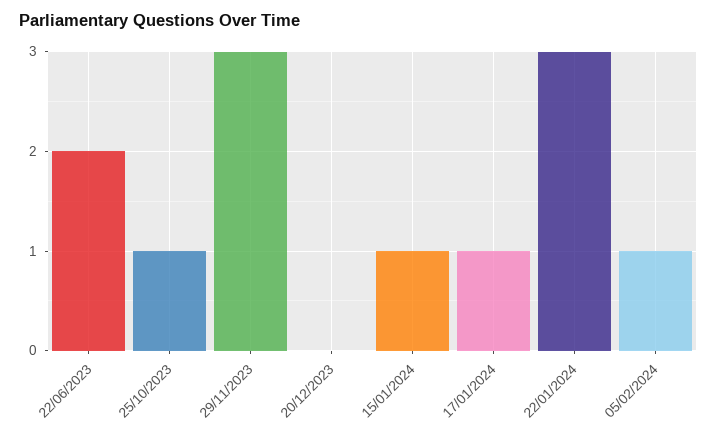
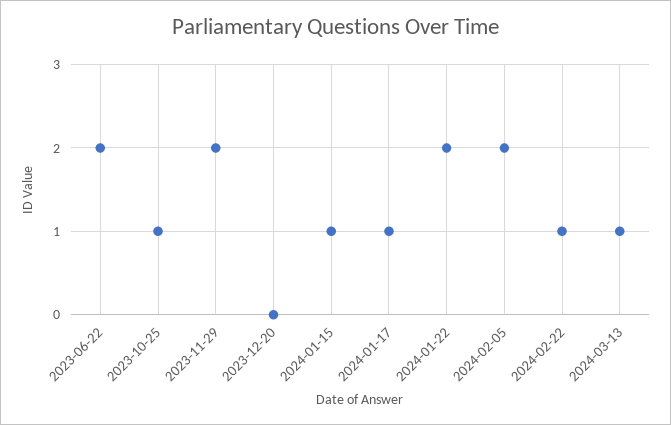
29/11/2023: 3 -> 2
22/01/2024: 3 -> 2
05/02/2024: 1 -> 2
2024-02-22: none -> 1
2024-03-13: none -> 1

